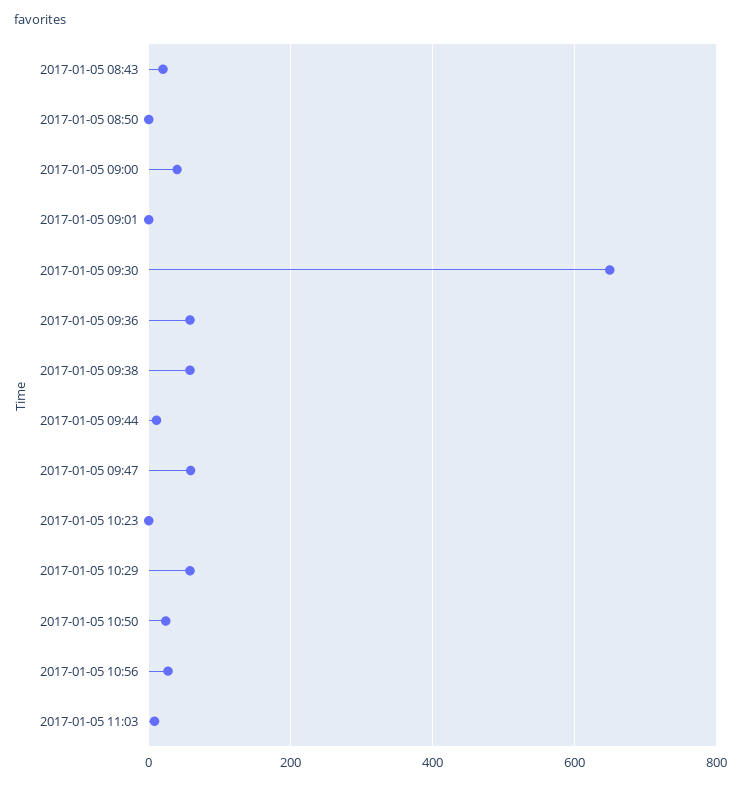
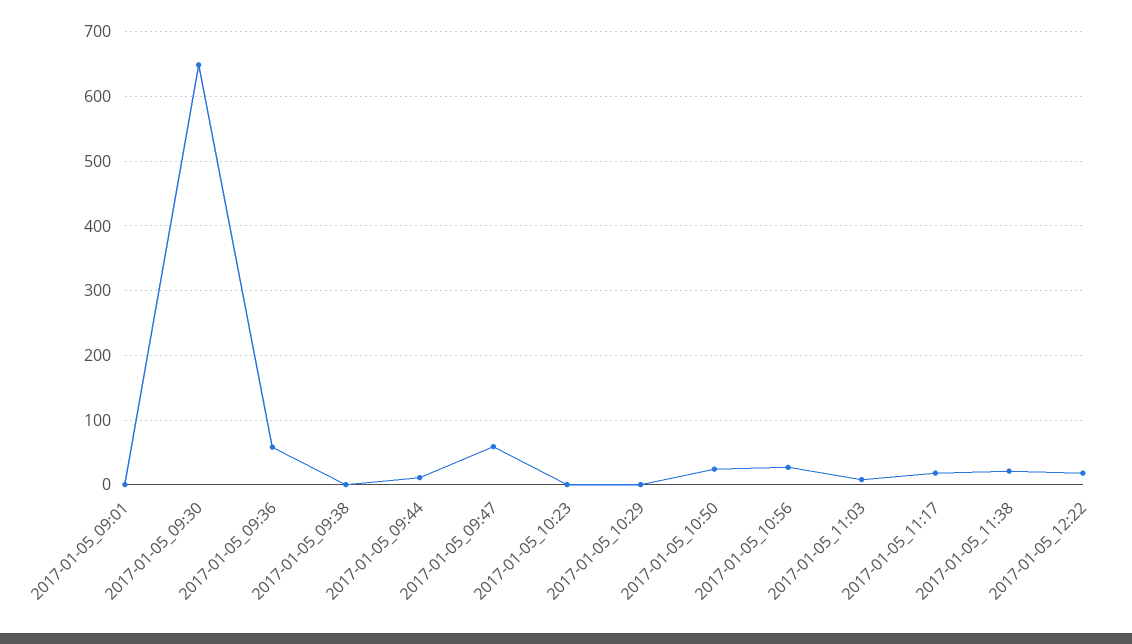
2017-01-05 08:43: 20 -> none
2017-01-05 08:50: 0 -> none
2017-01-05 09:00: 40 -> none
2017-01-05 09:38: 60 -> 0
2017-01-05 10:29: 60 -> 0
2017-01-05_11:17: none -> 20
2017-01-05_11:38: none -> 20
2017-01-05_12:22: none -> 20

